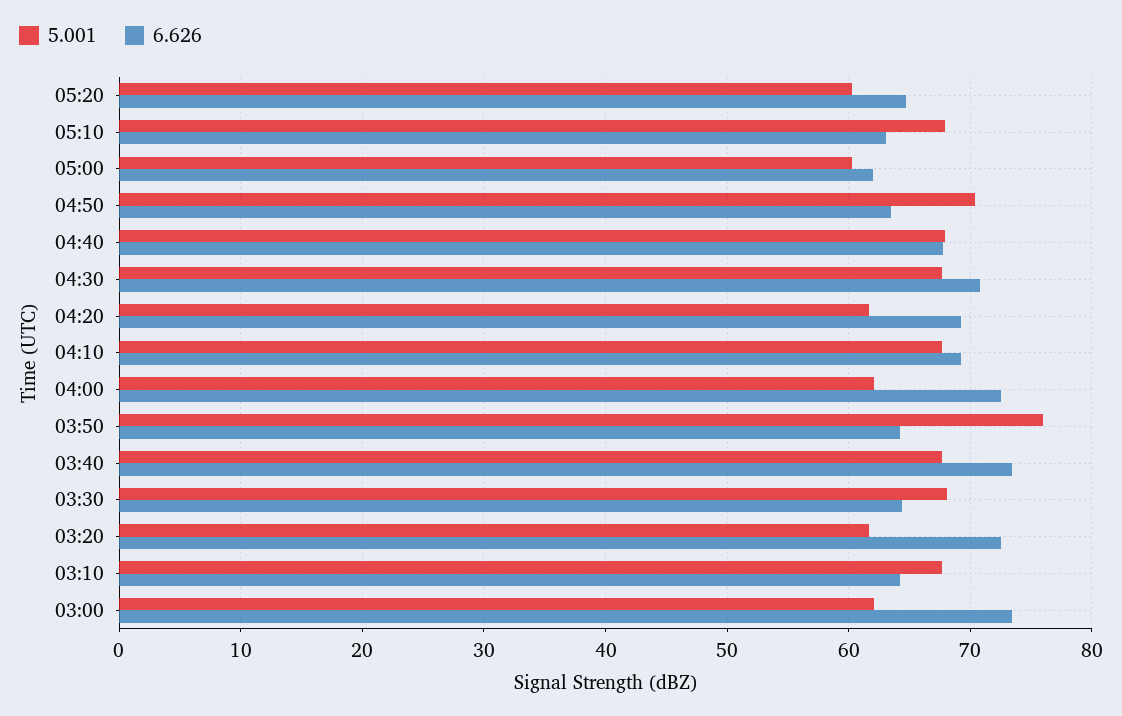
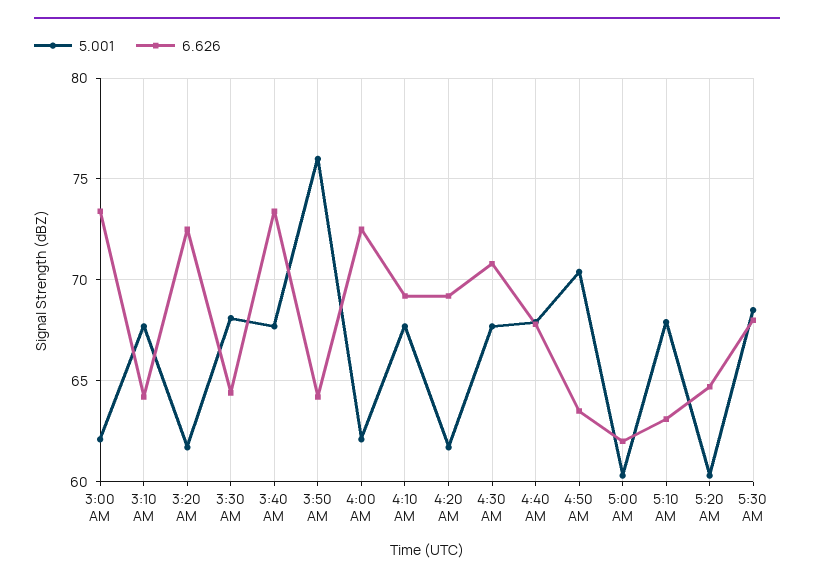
5.001, 5:30 AM: none -> 68.5
6.626, 5:30 AM: none -> 68

